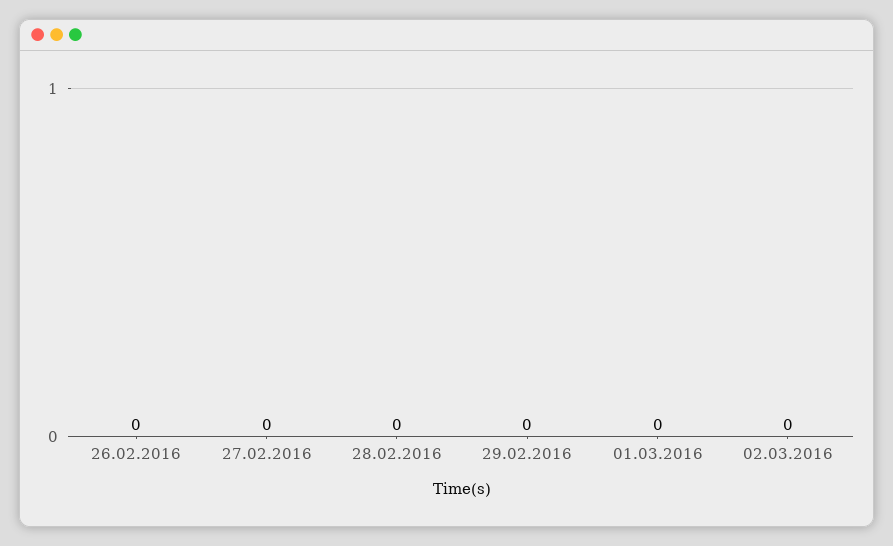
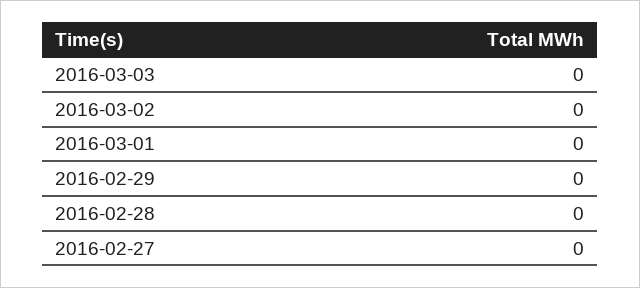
26.02.2016: 0 -> none
2016-03-03: none -> 0

